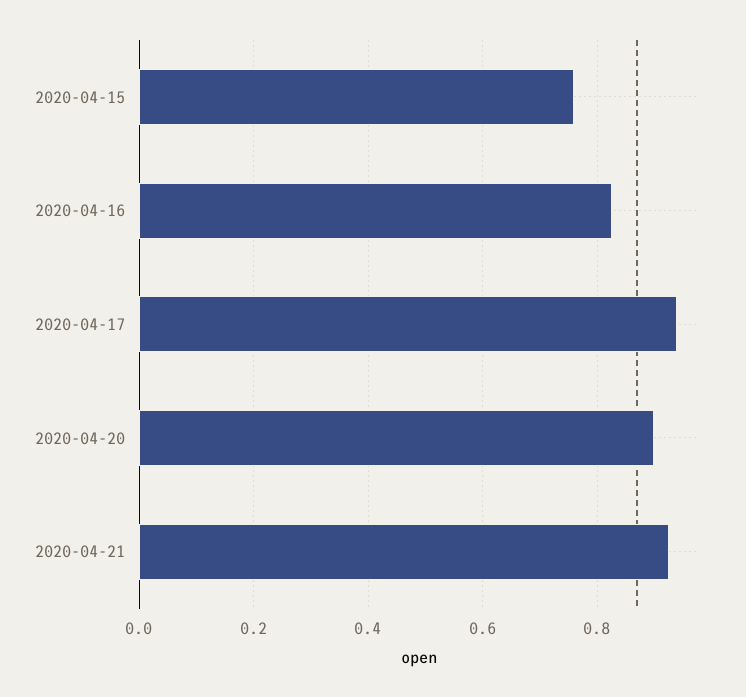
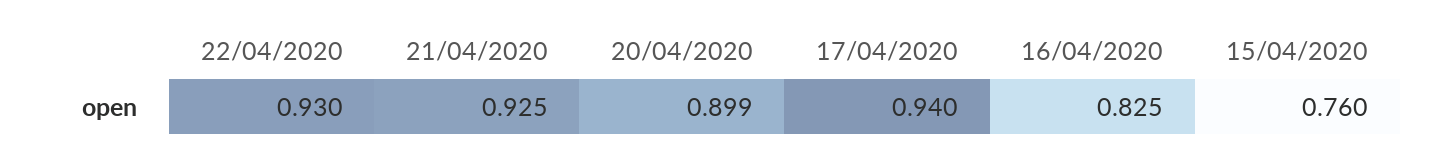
22/04/2020: none -> 0.93

